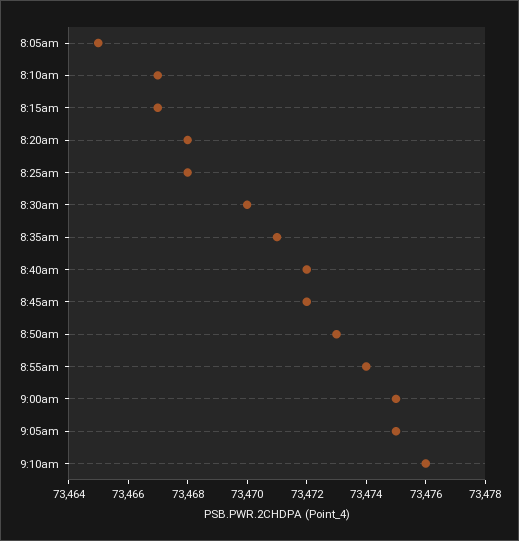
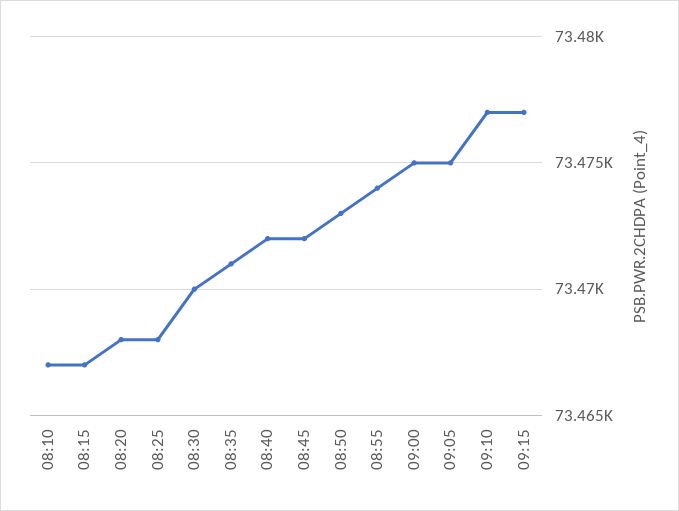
8:05am: 73465 -> none
9:10am: 73476 -> 73477
09:15: none -> 73477

